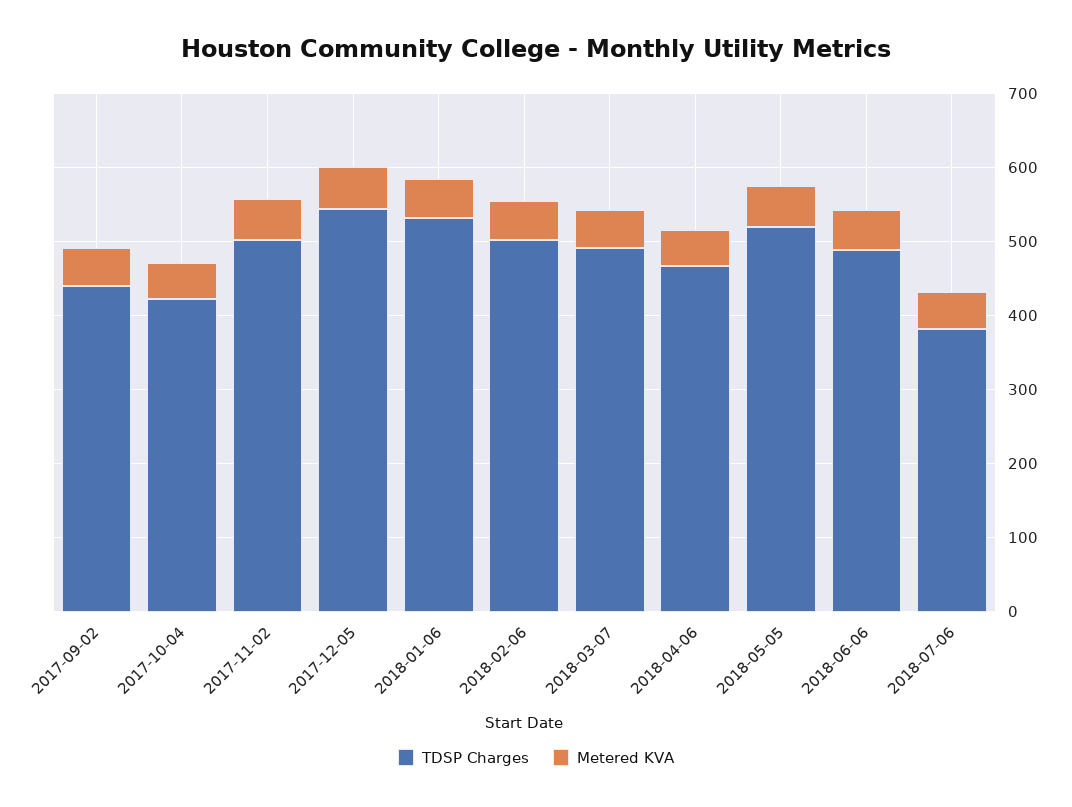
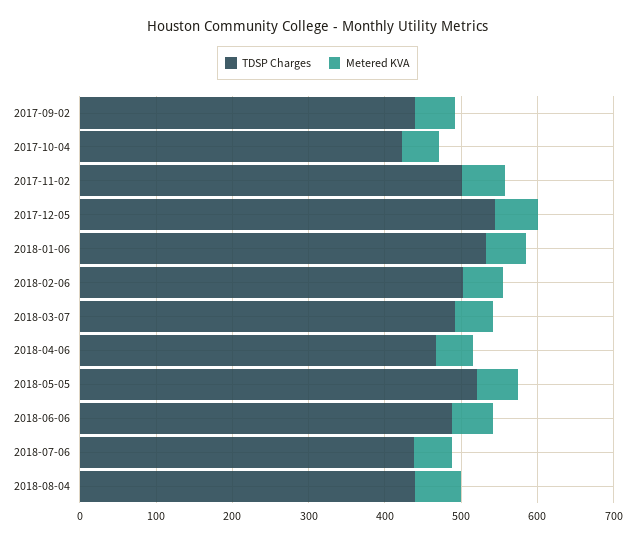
TDSP Charges, 2018-07-06: 380 -> 440
TDSP Charges, 2018-08-04: none -> 440
Metered KVA, 2018-08-04: none -> 60

